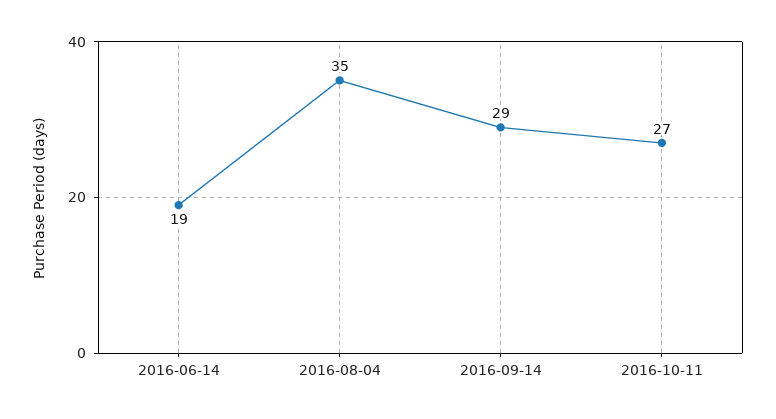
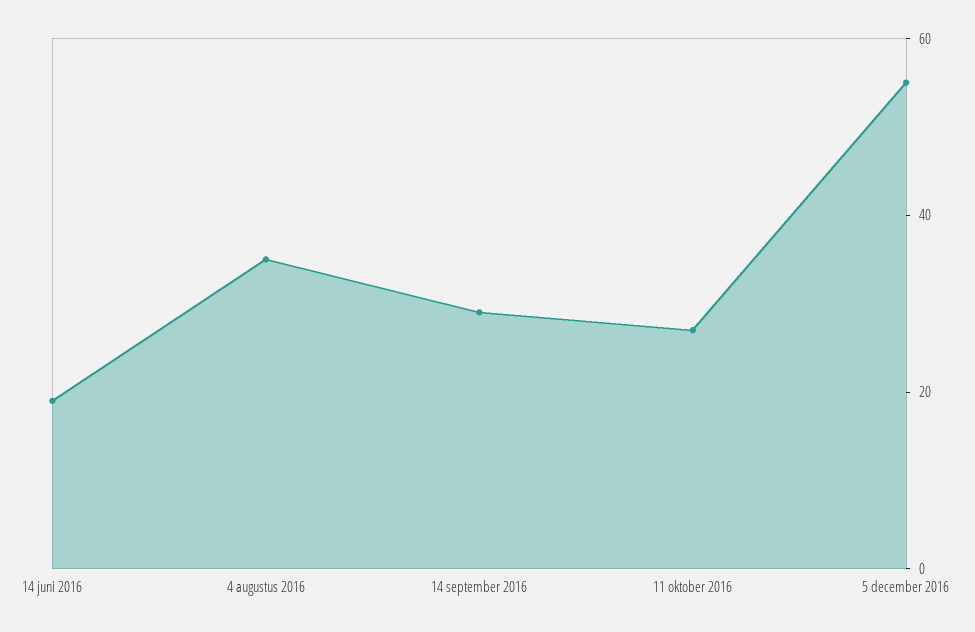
5 december 2016: none -> 55

